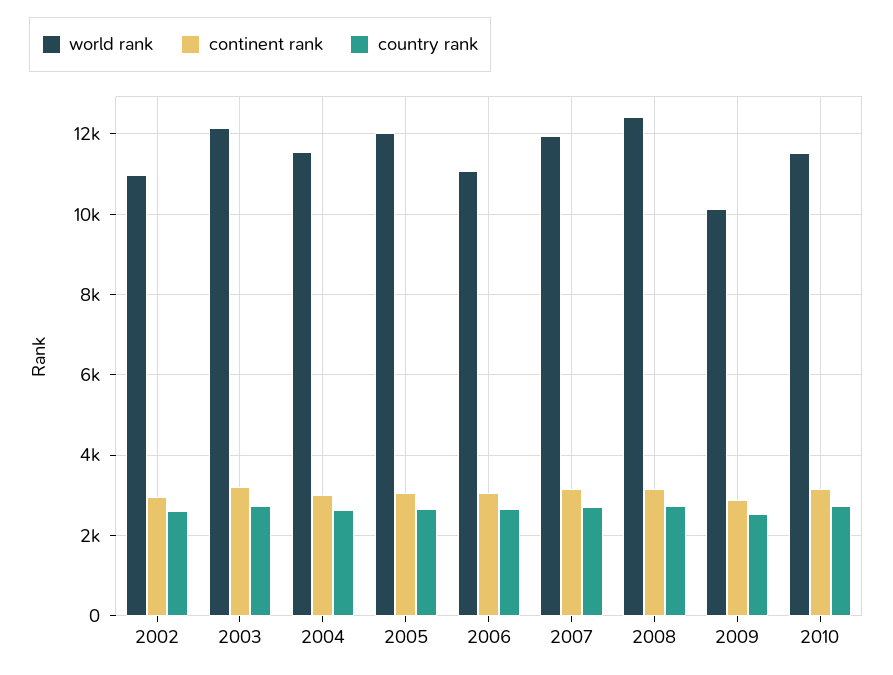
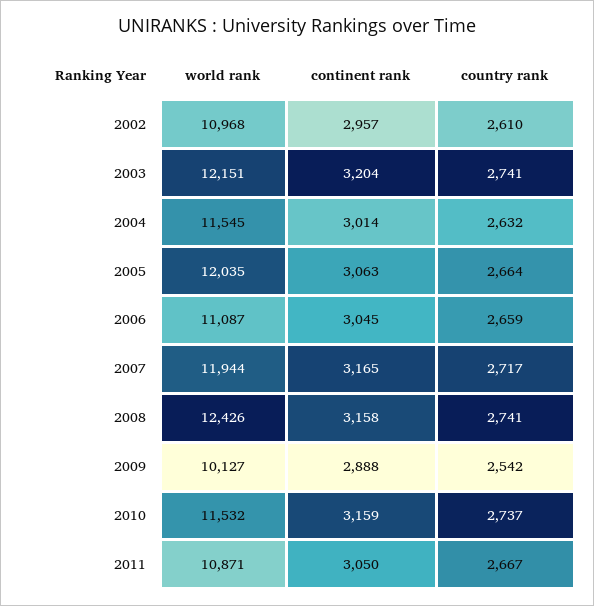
world rank, 2011: none -> 10871
continent rank, 2011: none -> 3050
country rank, 2011: none -> 2667

